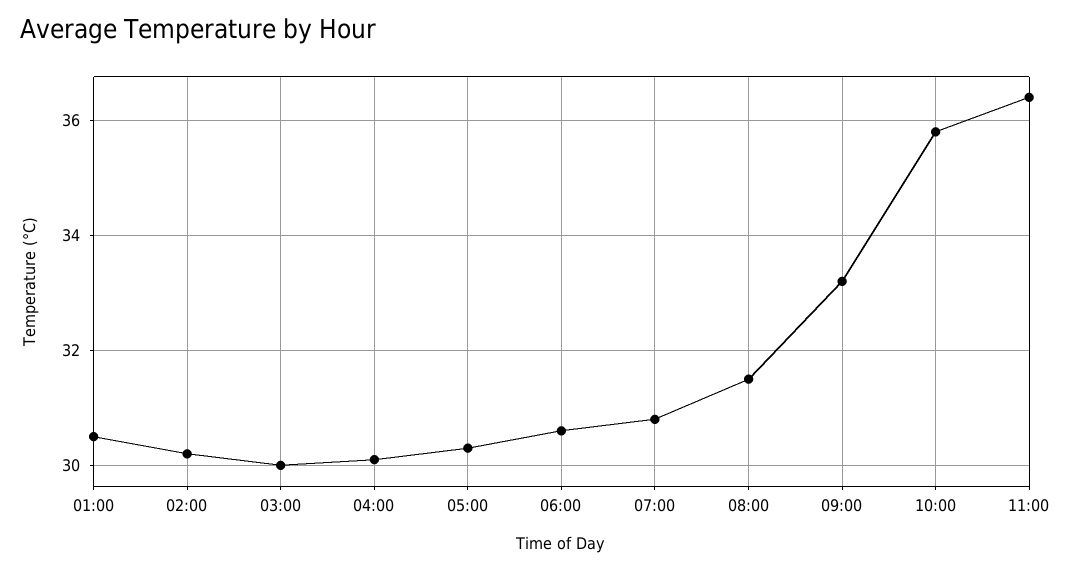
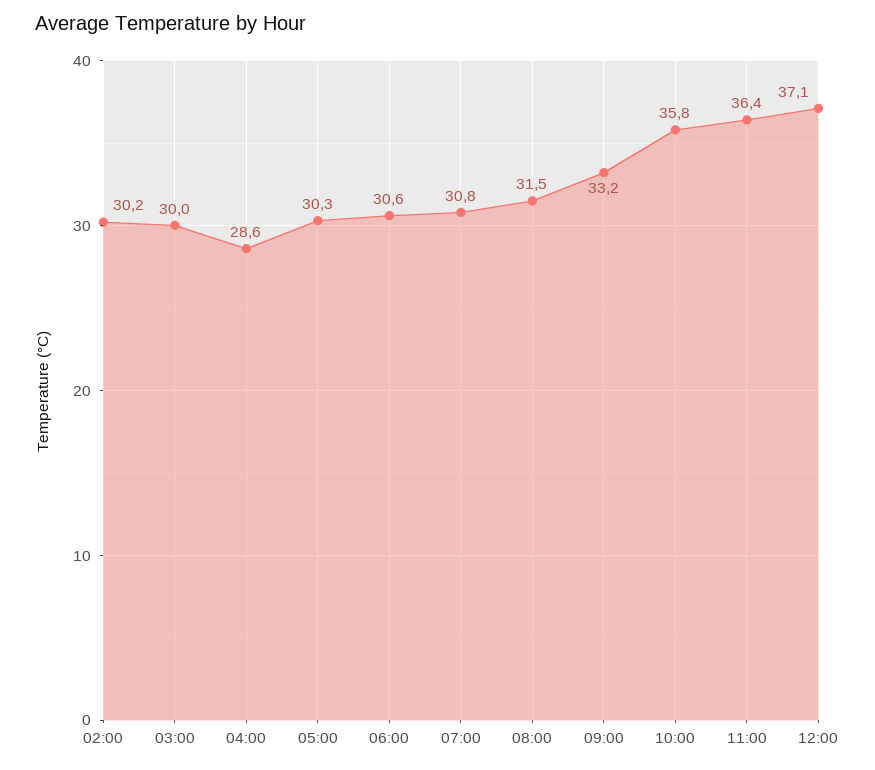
01:00: 30.5 -> none
04:00: 30 -> 28.6
12:00: none -> 37.1

